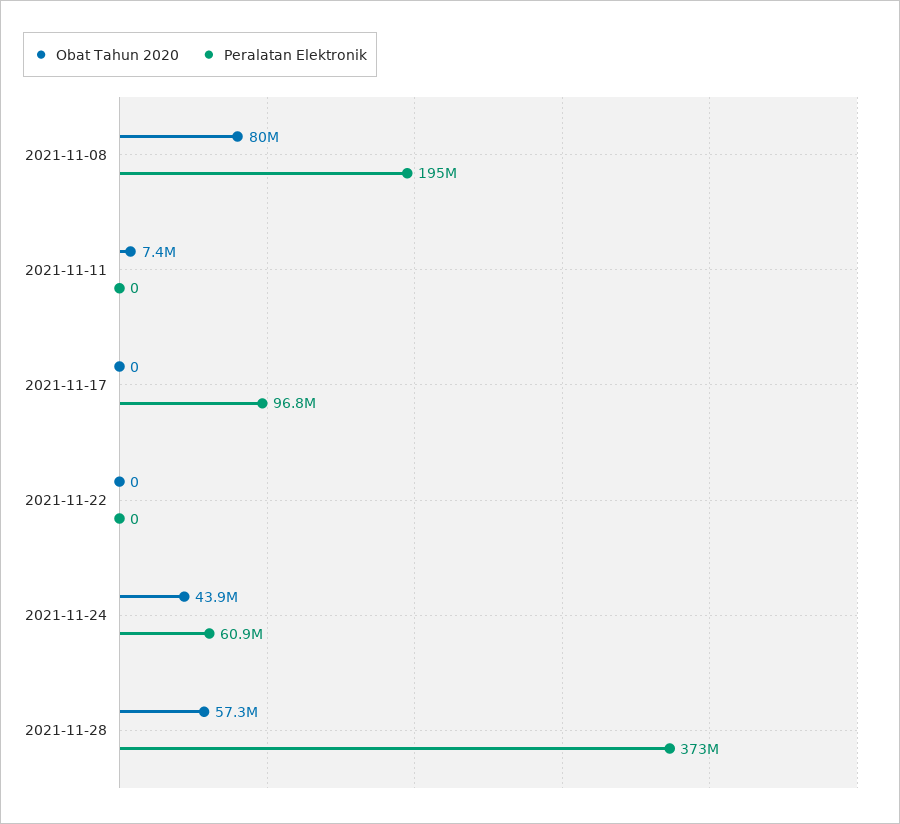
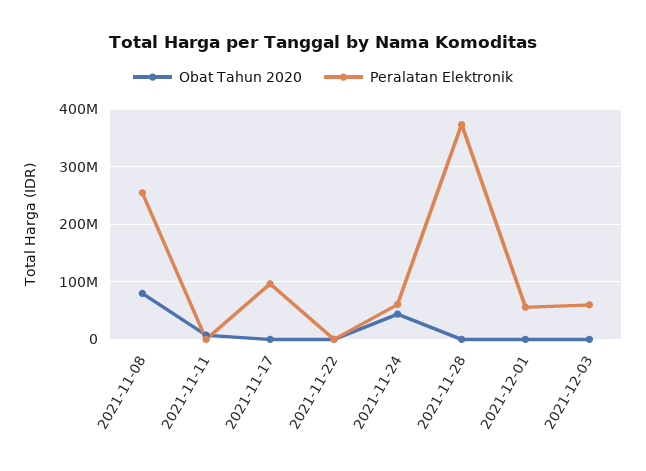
Peralatan Elektronik, 2021-11-08: 195000000 -> 260000000
Obat Tahun 2020, 2021-11-28: 57300000 -> 0
Obat Tahun 2020, 2021-12-01: none -> 0
Peralatan Elektronik, 2021-12-01: none -> 60000000
Obat Tahun 2020, 2021-12-03: none -> 0
Peralatan Elektronik, 2021-12-03: none -> 60000000

